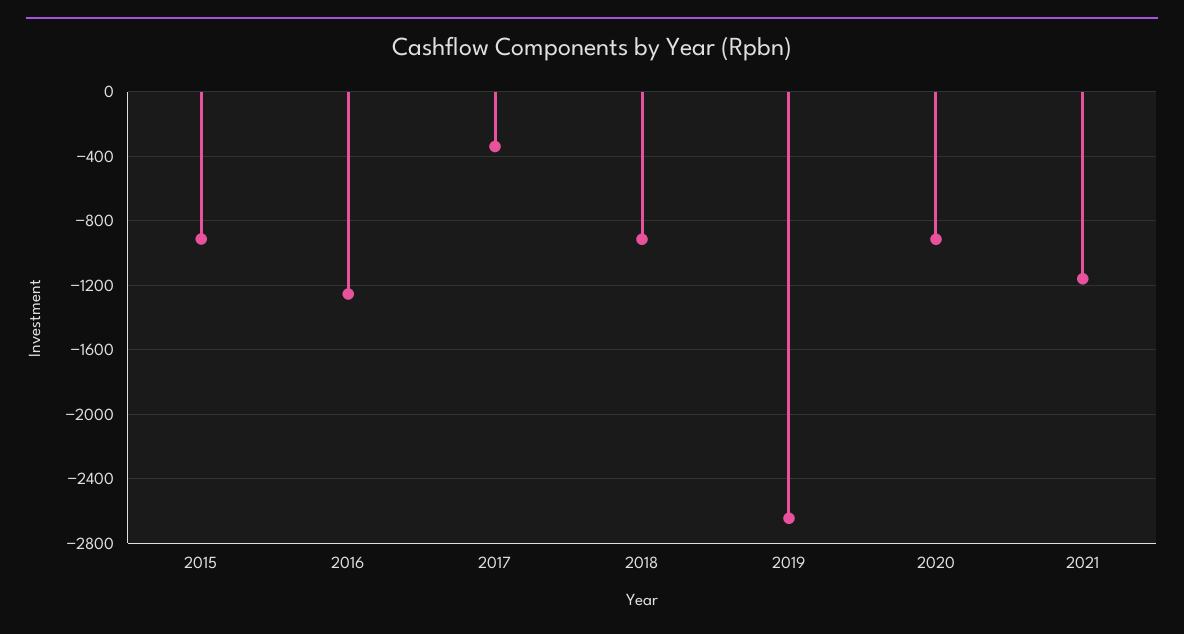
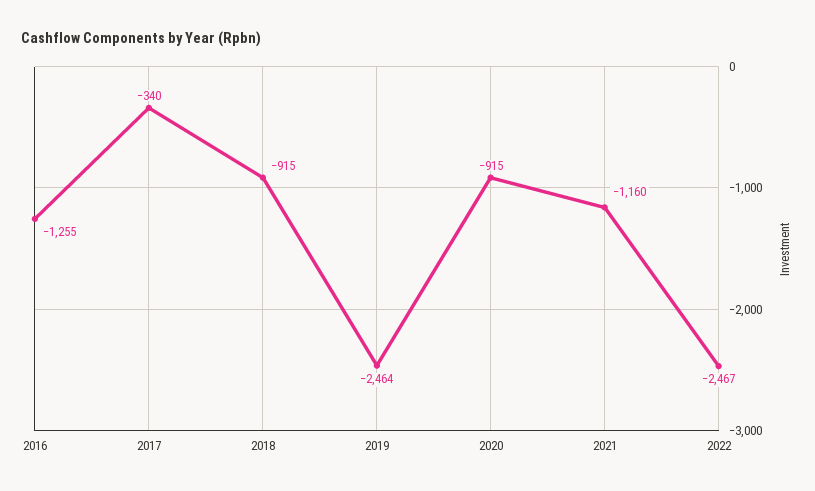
2015: -900 -> none
2019: -2650 -> -2464
2022: none -> -2467

